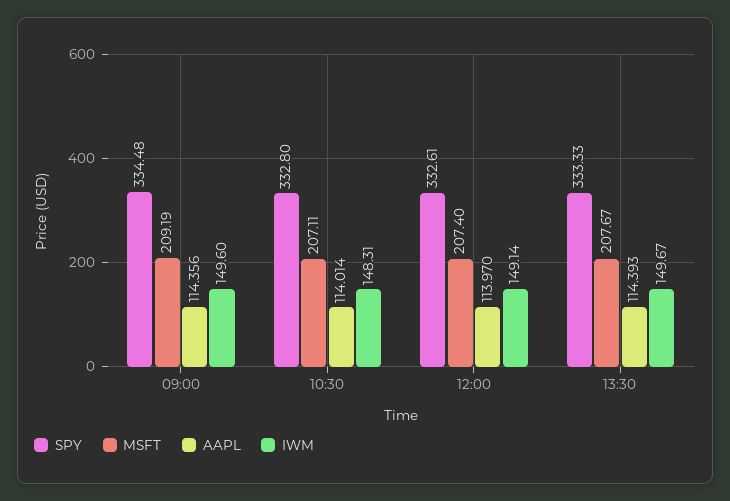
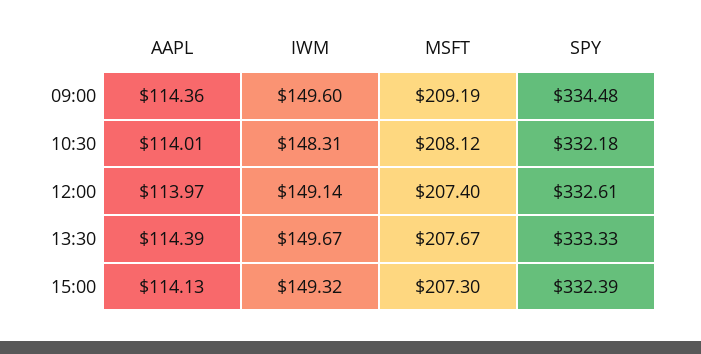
SPY, 10:30: 332.8 -> 332.18
MSFT, 10:30: 207.11 -> 208.12
AAPL, 15:00: none -> 114.13
IWM, 15:00: none -> 149.32
MSFT, 15:00: none -> 207.3
SPY, 15:00: none -> 332.39

